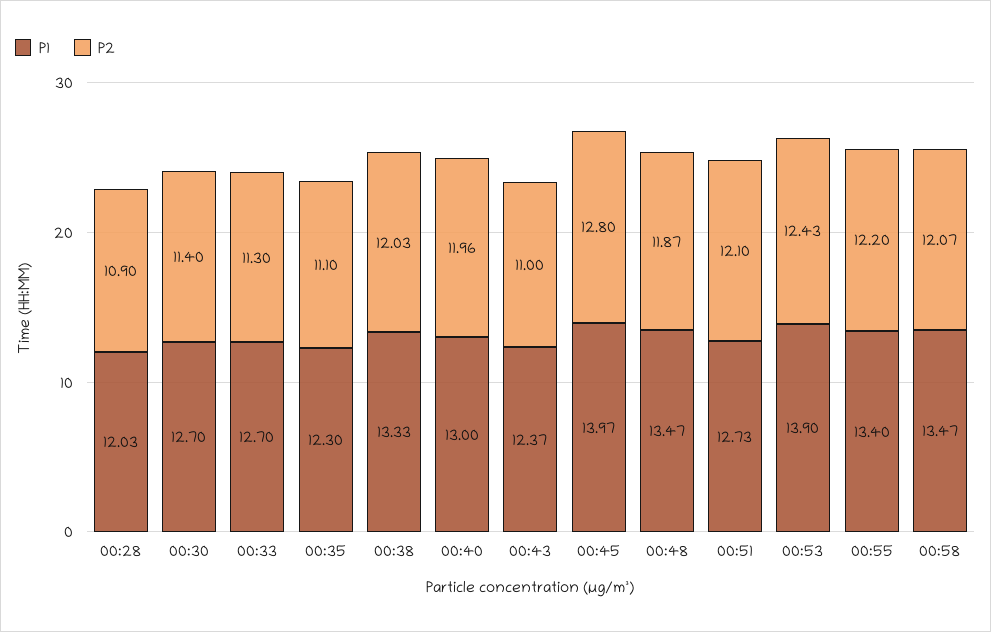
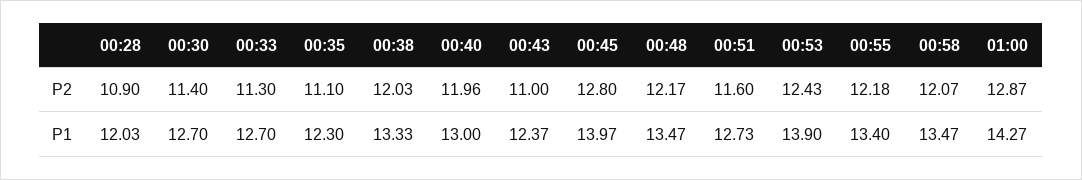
P2, 00:48: 11.87 -> 12.17
P2, 00:51: 12.1 -> 11.6
P2, 00:55: 12.2 -> 12.18
P2, 01:00: none -> 12.87
P1, 01:00: none -> 14.27

